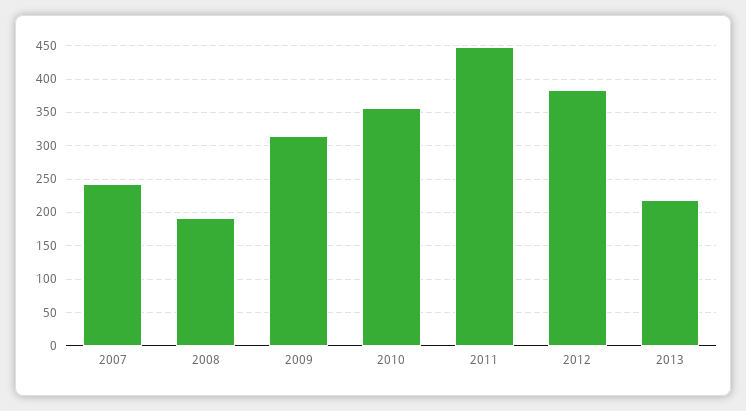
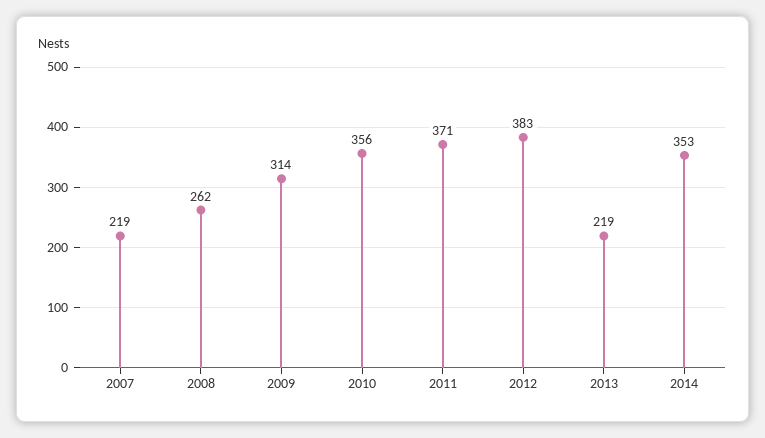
2007: 240 -> 219
2008: 190 -> 262
2011: 450 -> 371
2014: none -> 353

